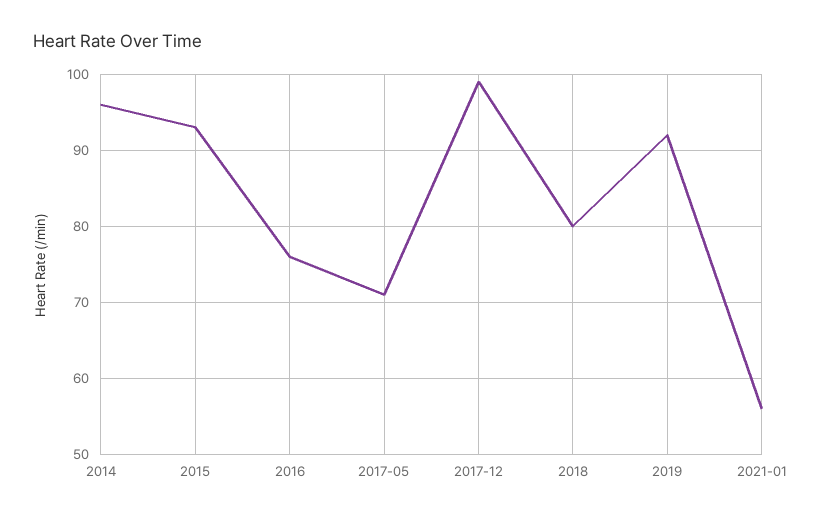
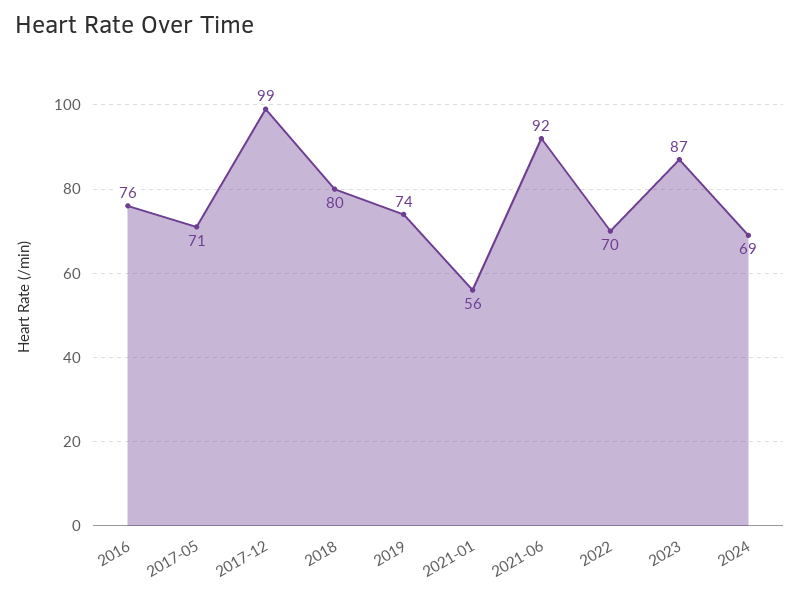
2014: 96 -> none
2015: 93 -> none
2019: 92 -> 74
2021-06: none -> 92
2022: none -> 70
2023: none -> 87
2024: none -> 69

